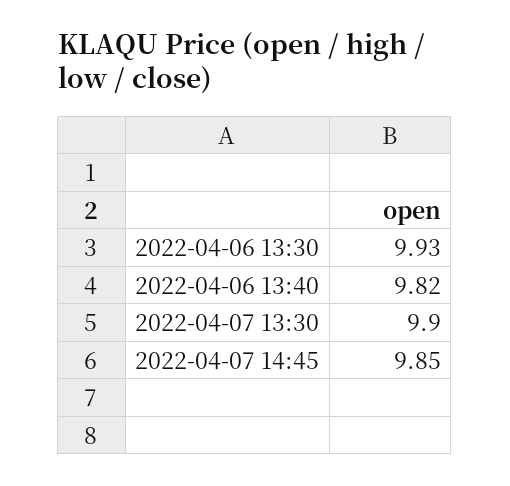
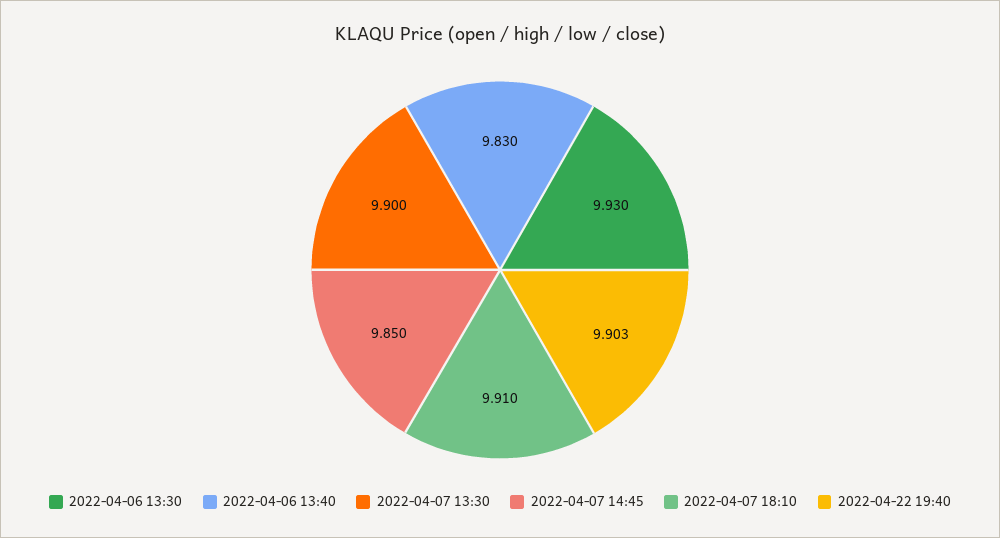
2022-04-06 13:40: 9.82 -> 9.83
2022-04-07 18:10: none -> 9.91
2022-04-22 19:40: none -> 9.903

